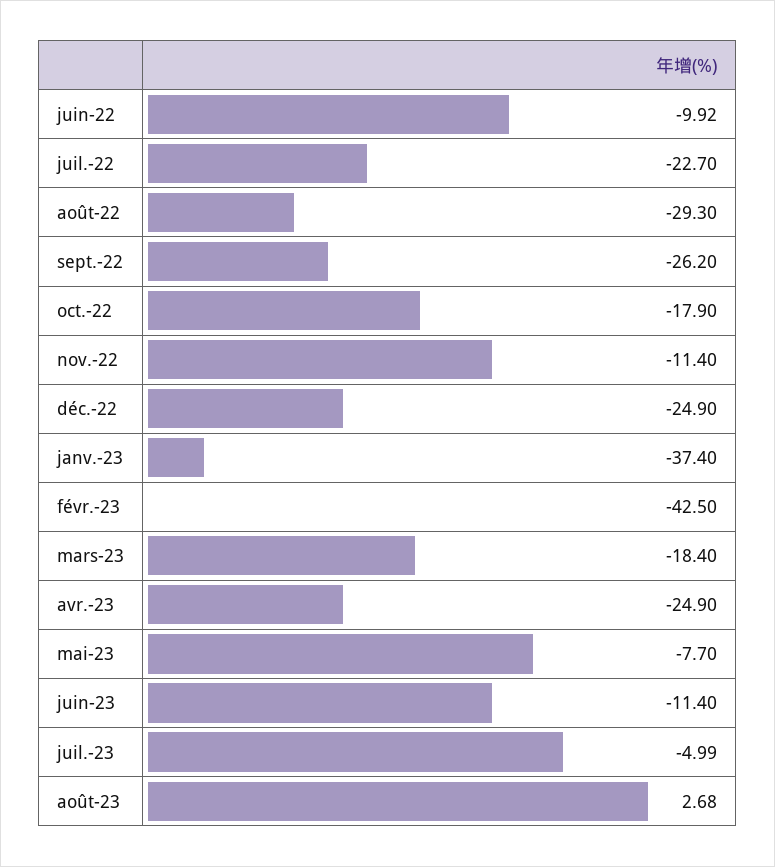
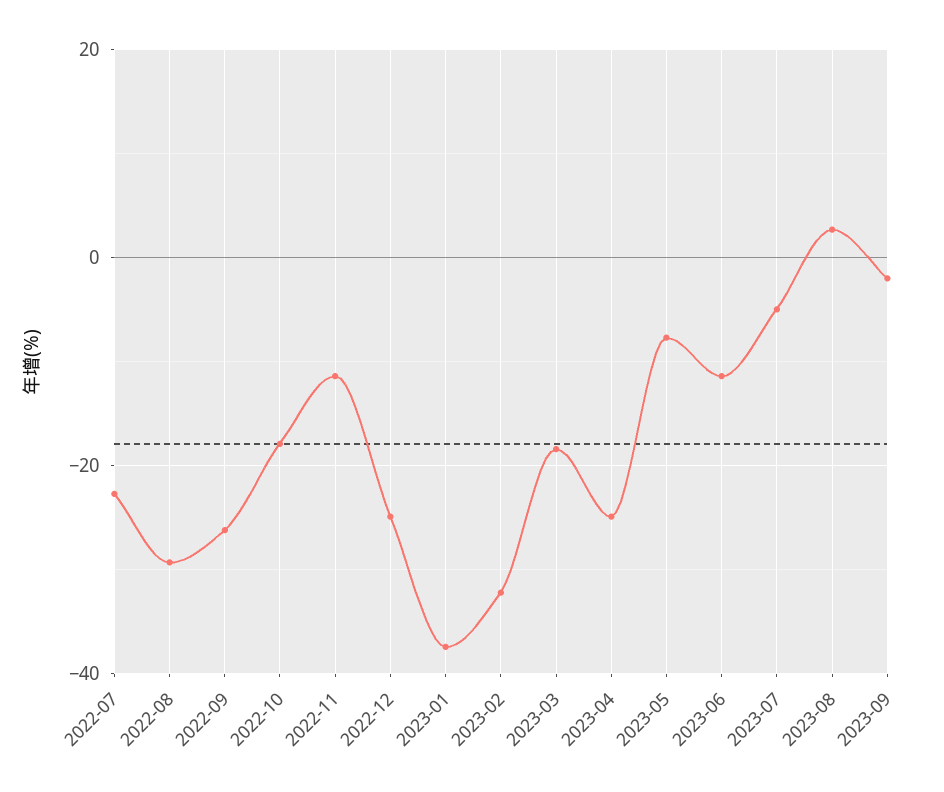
juin-22: -9.92 -> none
févr.-23: -42.5 -> -32
2023-09: none -> -2

